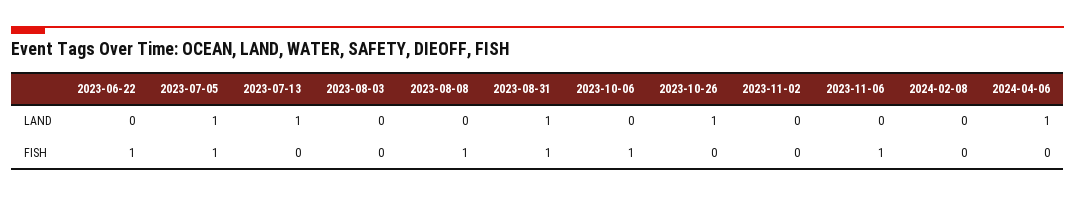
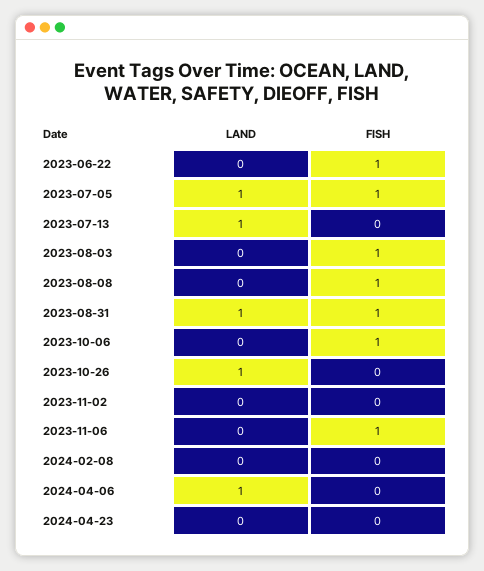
2023-08-03, FISH: 0 -> 1
2024-04-23, LAND: none -> 0
2024-04-23, FISH: none -> 0

